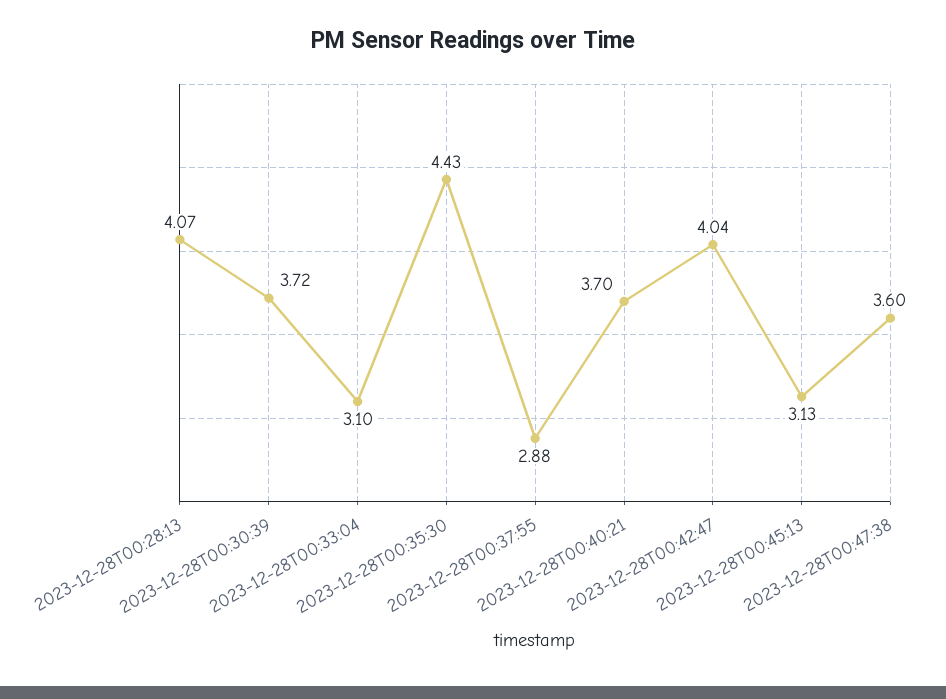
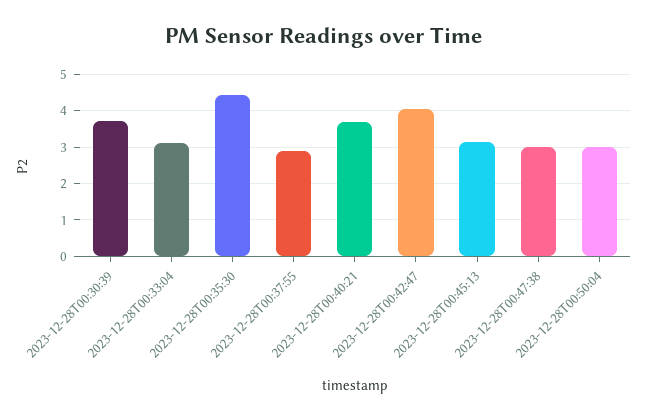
2023-12-28T00:28:13: 4.07 -> none
2023-12-28T00:47:38: 3.6 -> 3
2023-12-28T00:50:04: none -> 3

